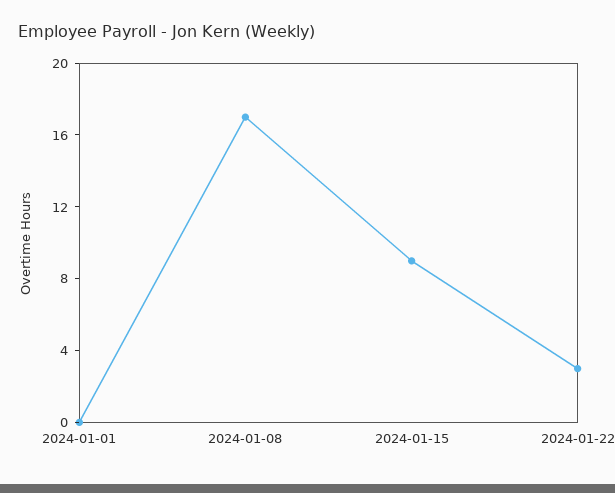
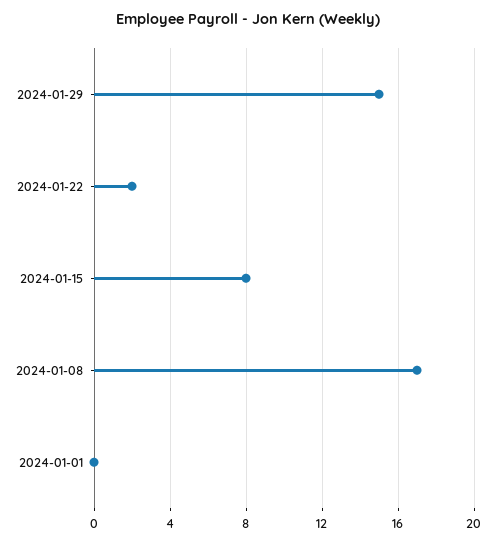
2024-01-15: 9 -> 8
2024-01-22: 3 -> 2
2024-01-29: none -> 15

